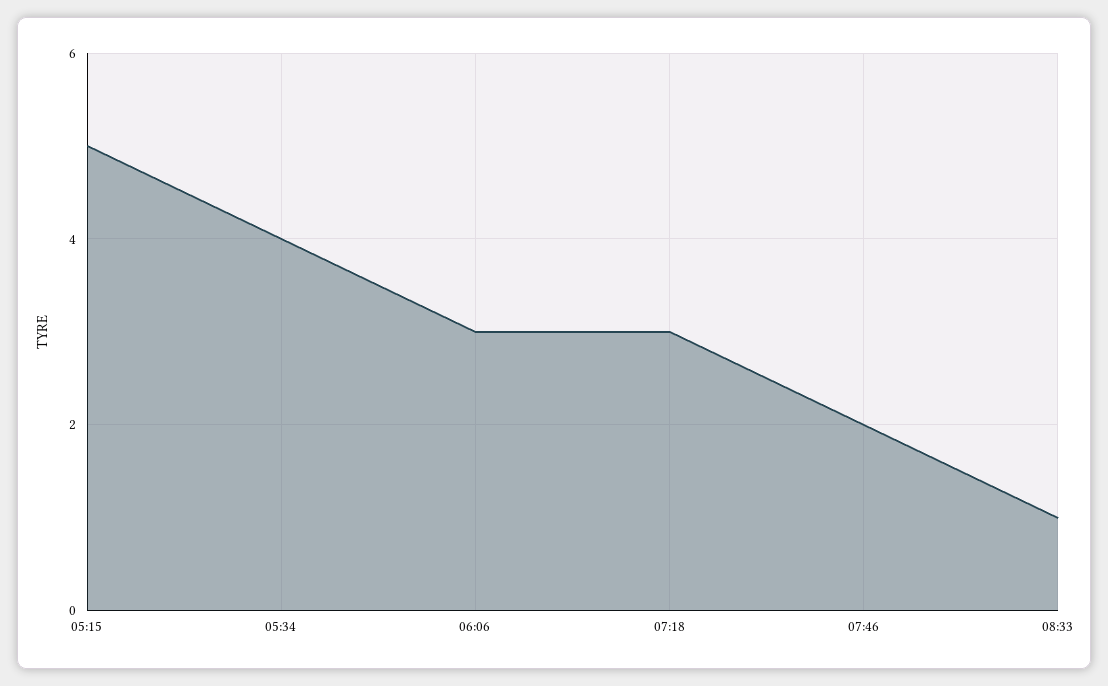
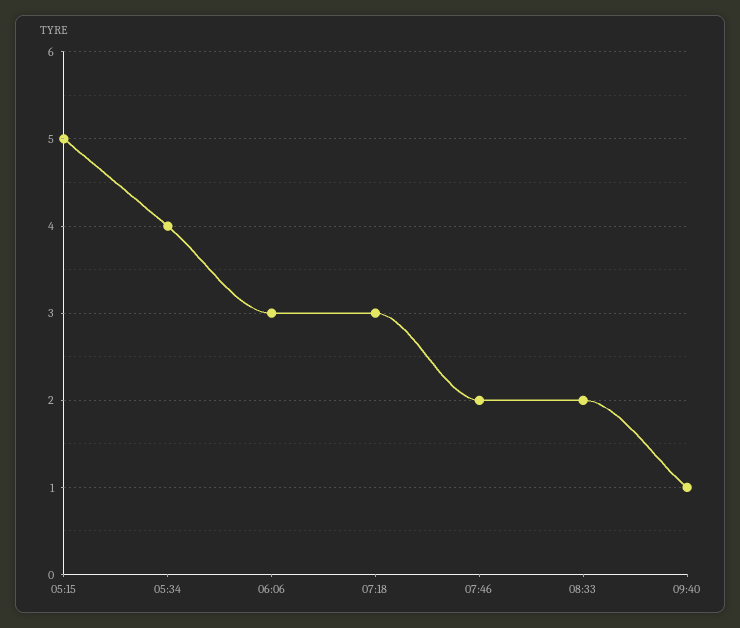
08:33: 1 -> 2
09:40: none -> 1

